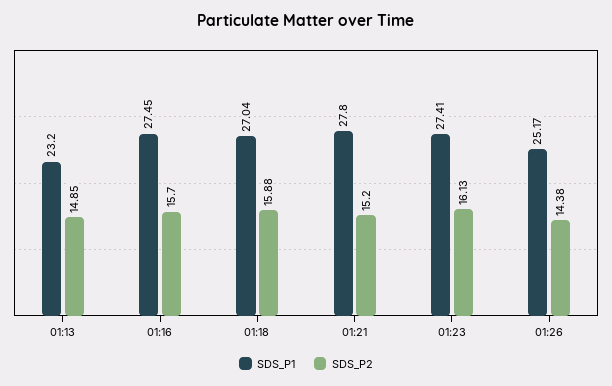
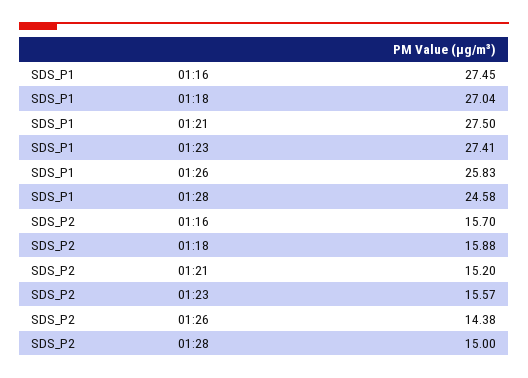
SDS_P1, 01:13: 23.2 -> none
SDS_P2, 01:13: 14.85 -> none
SDS_P1, 01:21: 27.8 -> 27.5
SDS_P2, 01:23: 16.13 -> 15.57
SDS_P1, 01:26: 25.17 -> 25.83
SDS_P1, 01:28: none -> 24.58
SDS_P2, 01:28: none -> 15

